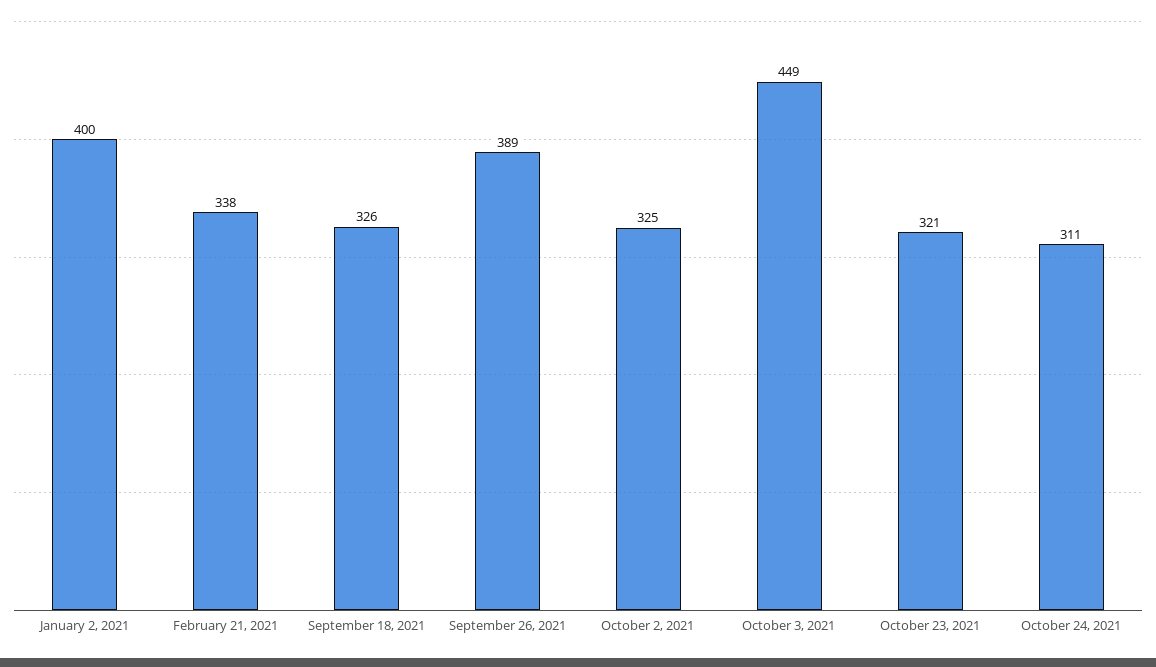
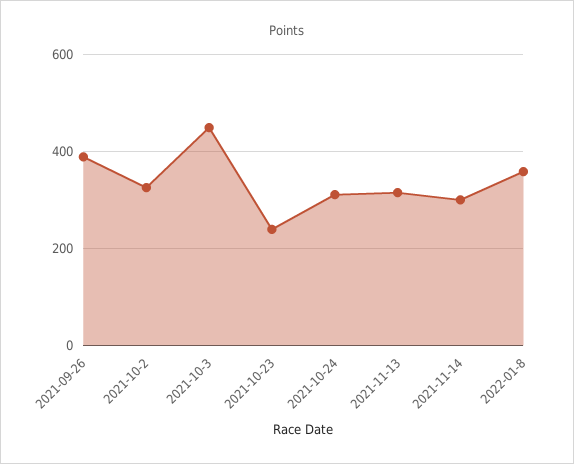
January 2, 2021: 400 -> none
February 21, 2021: 338 -> none
September 18, 2021: 326 -> none
October 23, 2021: 321 -> 240
2021-11-13: none -> 320
2021-11-14: none -> 300
2022-01-8: none -> 360

